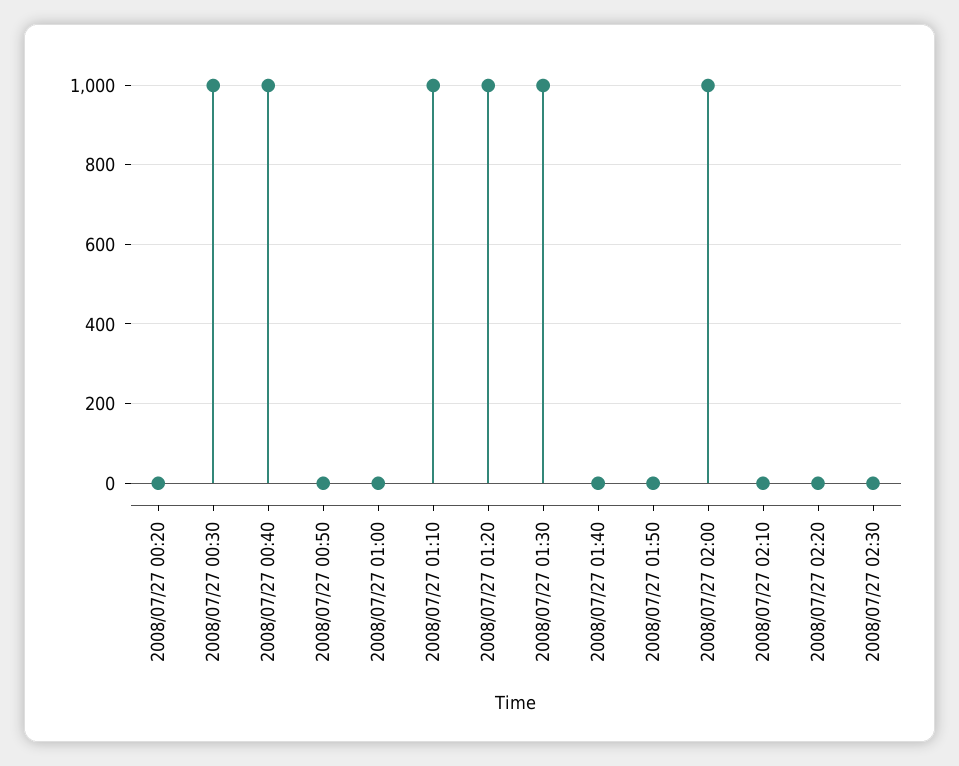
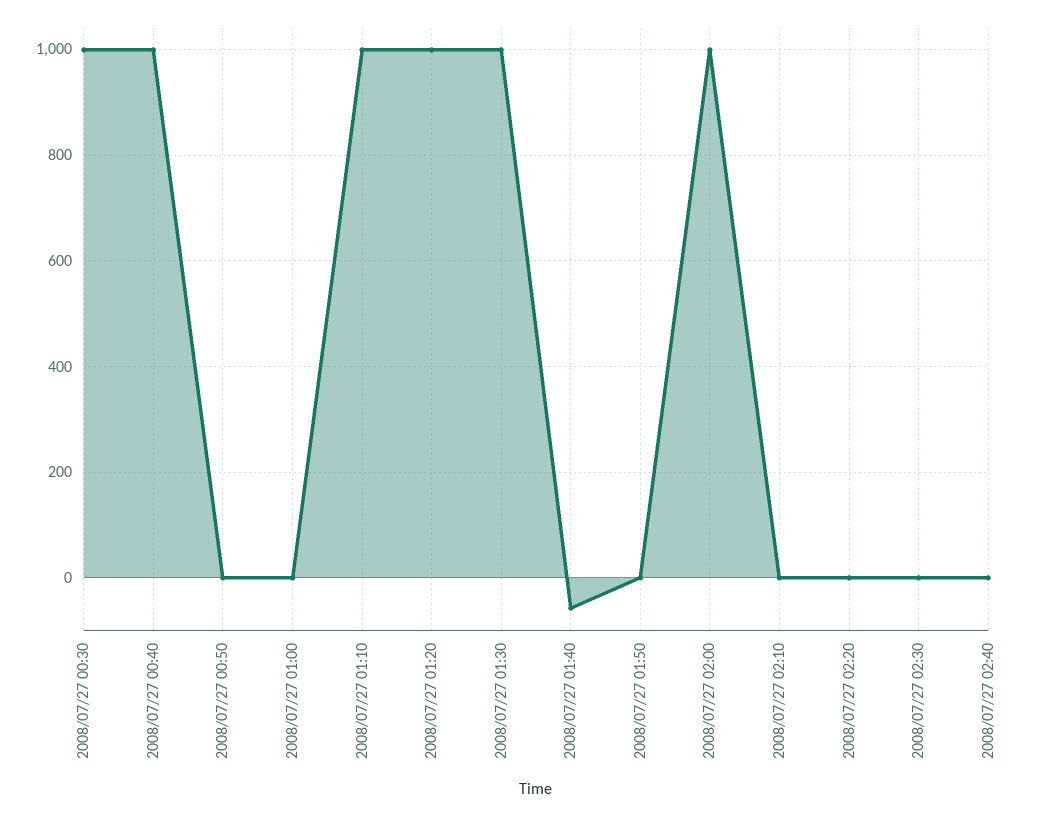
2008/07/27 00:20: 0 -> none
2008/07/27 01:40: 0 -> -60
2008/07/27 02:40: none -> 0

